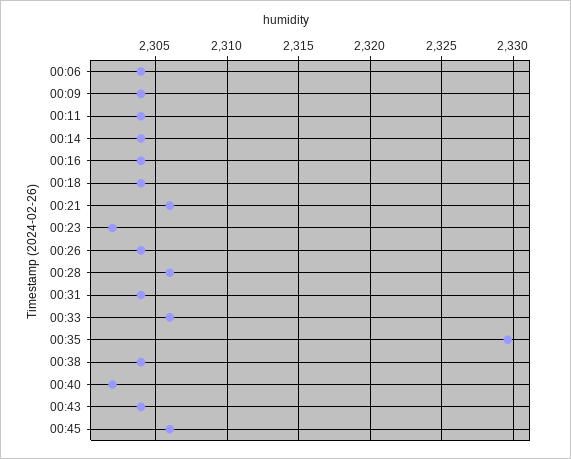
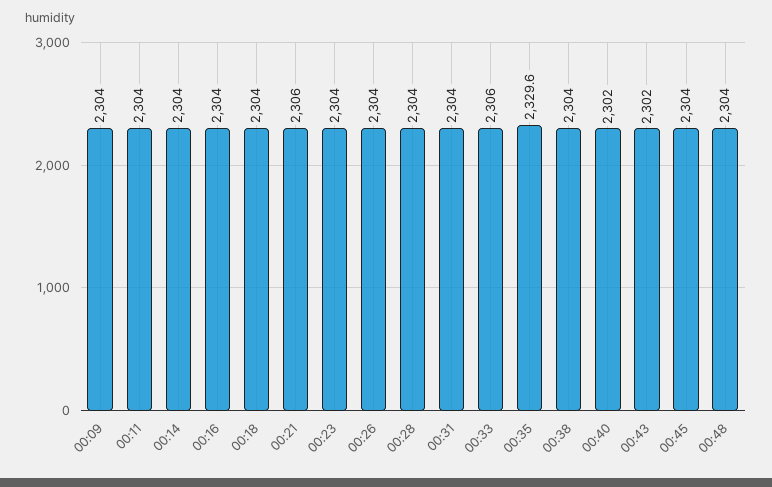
00:06: 2304 -> none
00:23: 2302 -> 2304
00:28: 2306 -> 2304
00:43: 2304 -> 2302
00:45: 2306 -> 2304
00:48: none -> 2304

